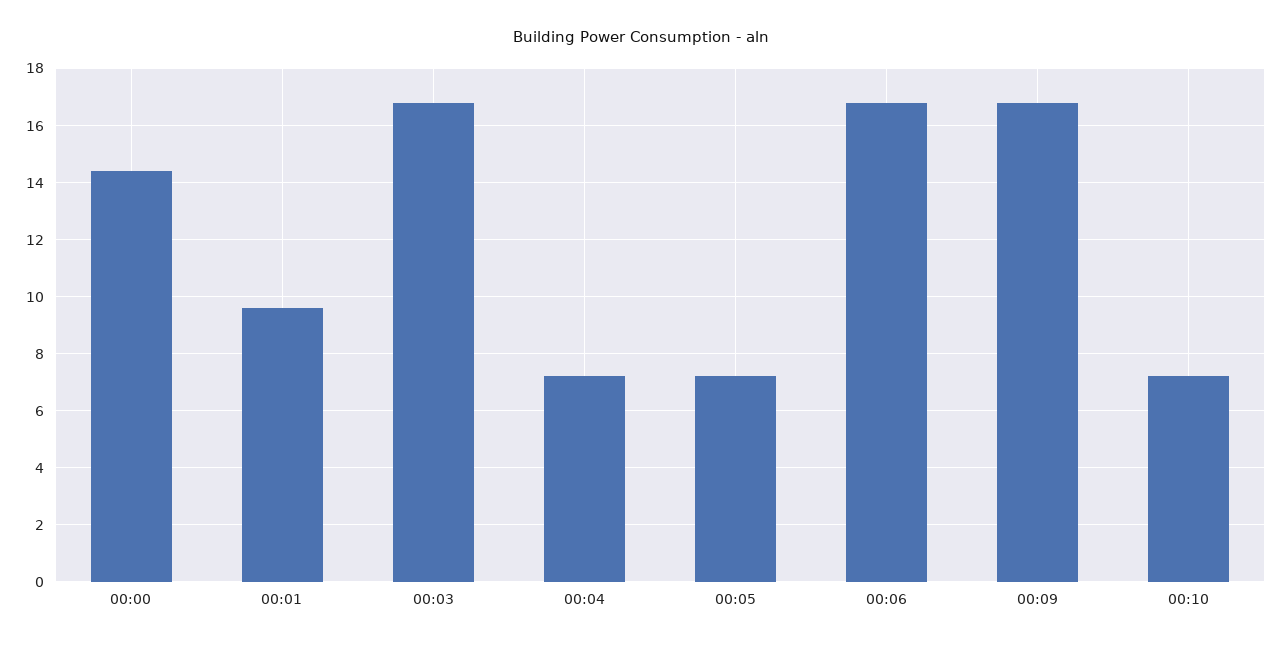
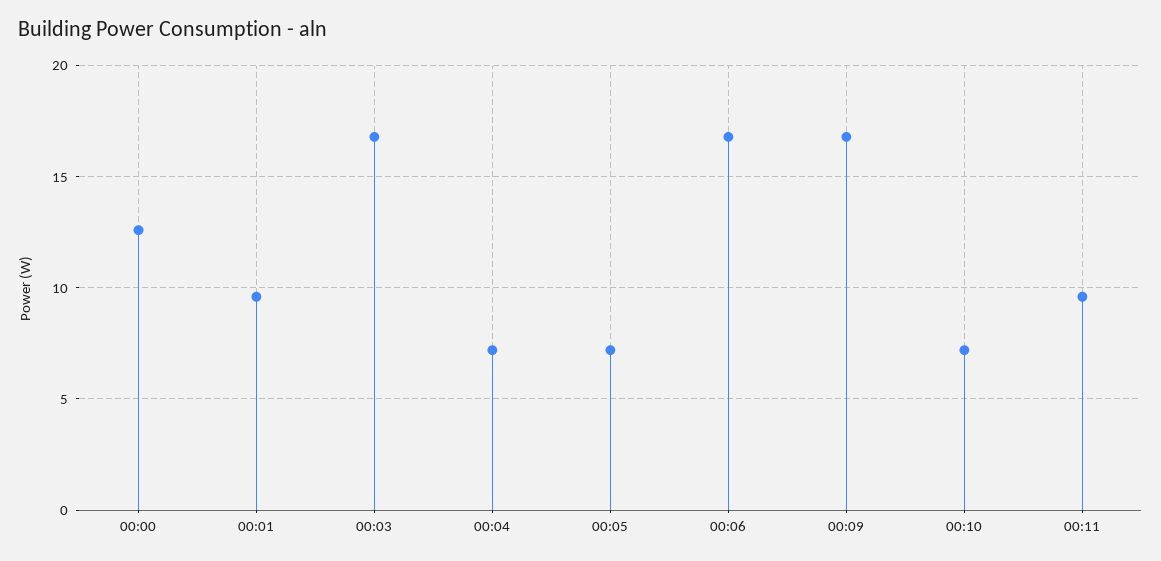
00:00: 14.5 -> 12.5
00:11: none -> 9.5

